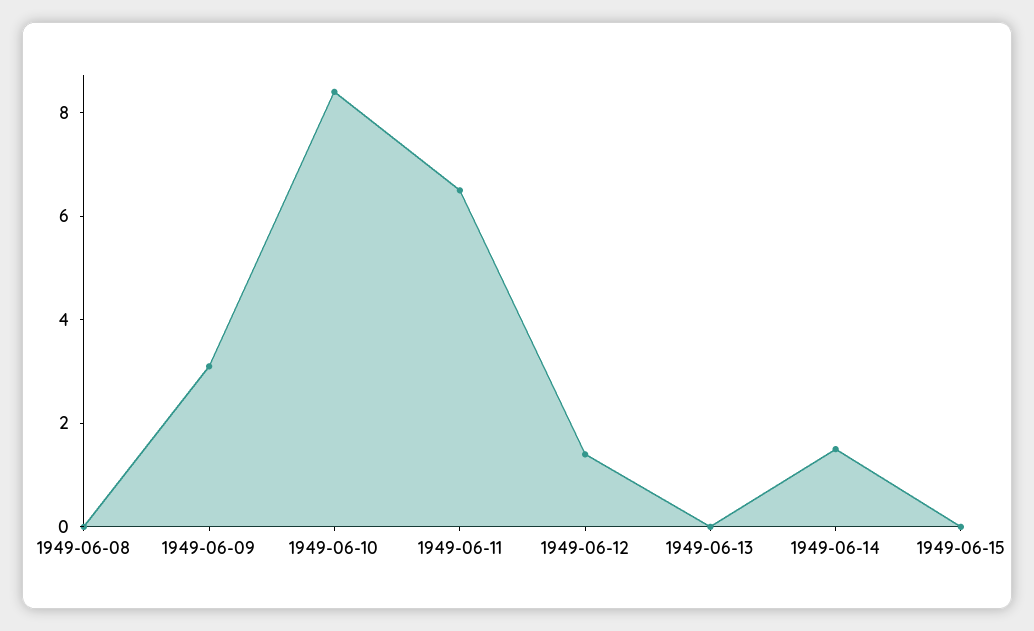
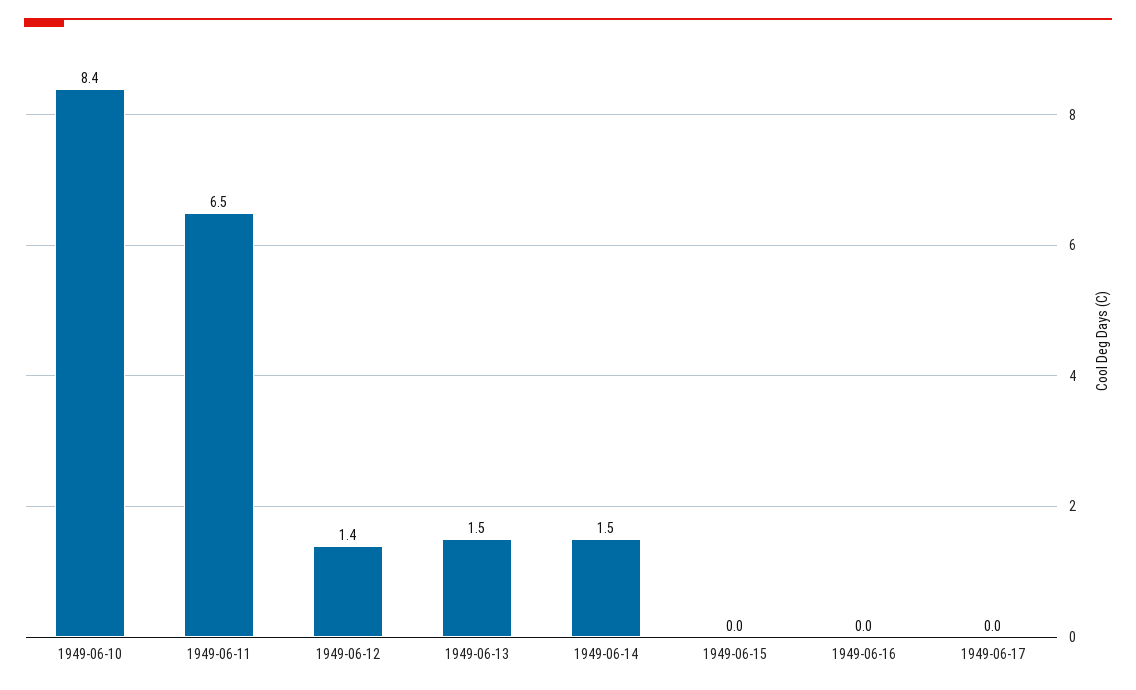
1949-06-08: 0 -> none
1949-06-09: 3 -> none
1949-06-13: 0 -> 1.5
1949-06-16: none -> 0
1949-06-17: none -> 0

